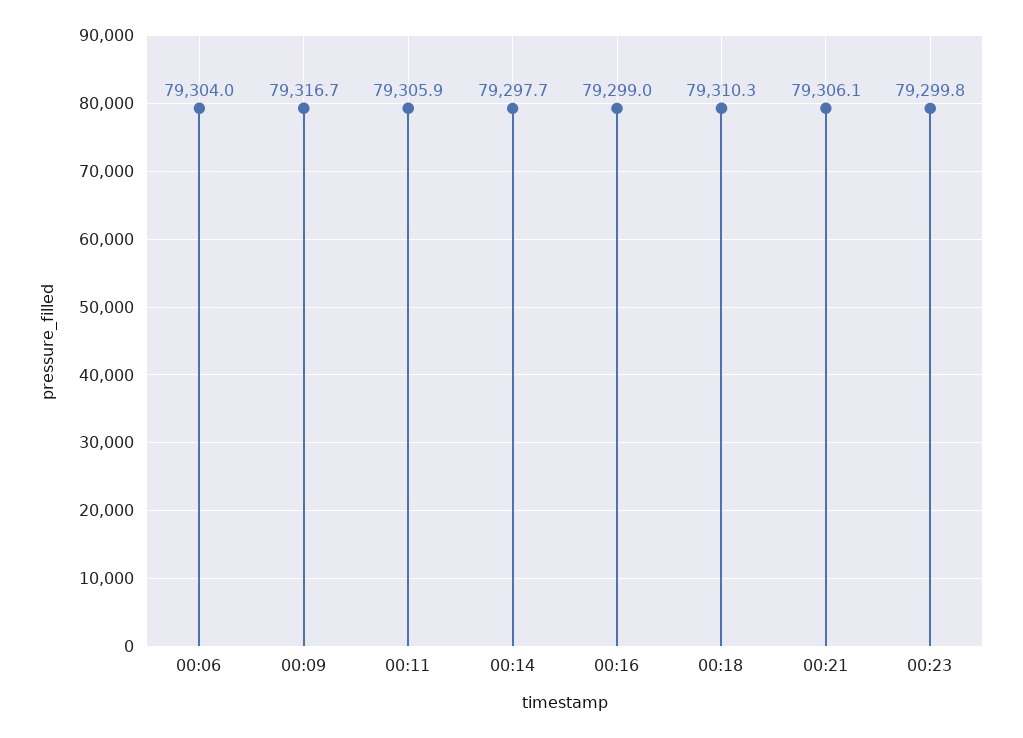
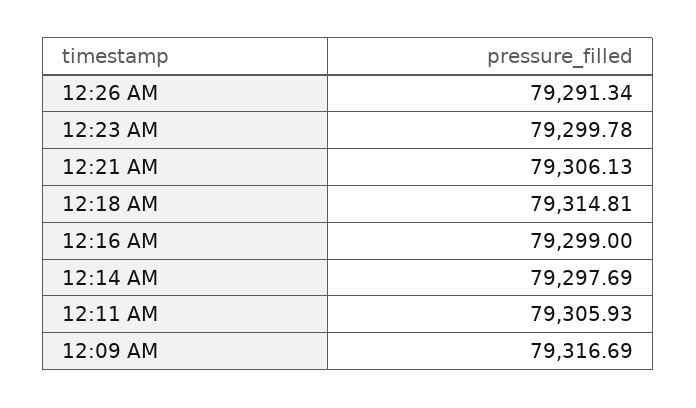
00:06: 79304 -> none
00:18: 79310.3 -> 79314.81
12:26 AM: none -> 79291.34

